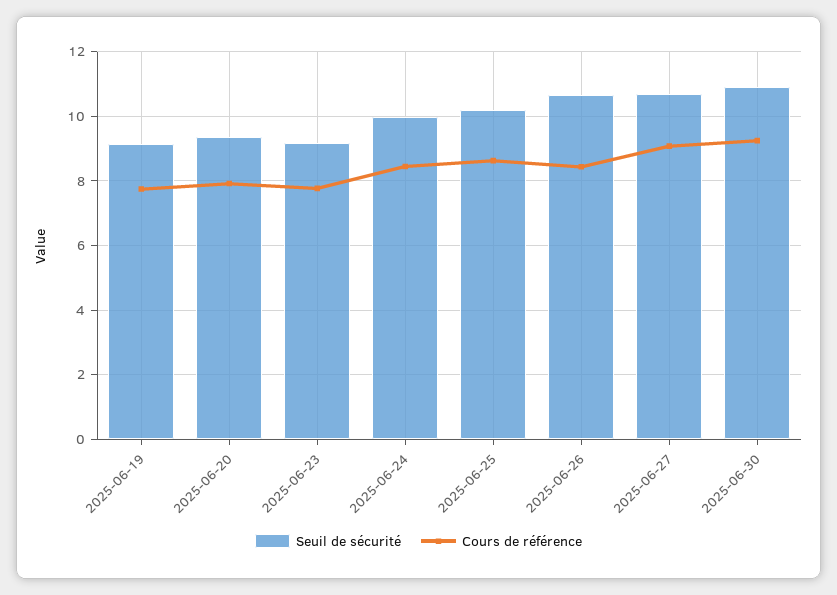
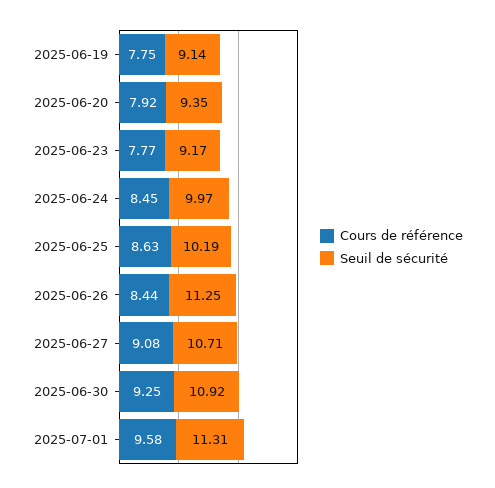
Seuil de sécurité, 2025-06-26: 10.6 -> 11.25
Cours de référence, 2025-07-01: none -> 9.58
Seuil de sécurité, 2025-07-01: none -> 11.31

